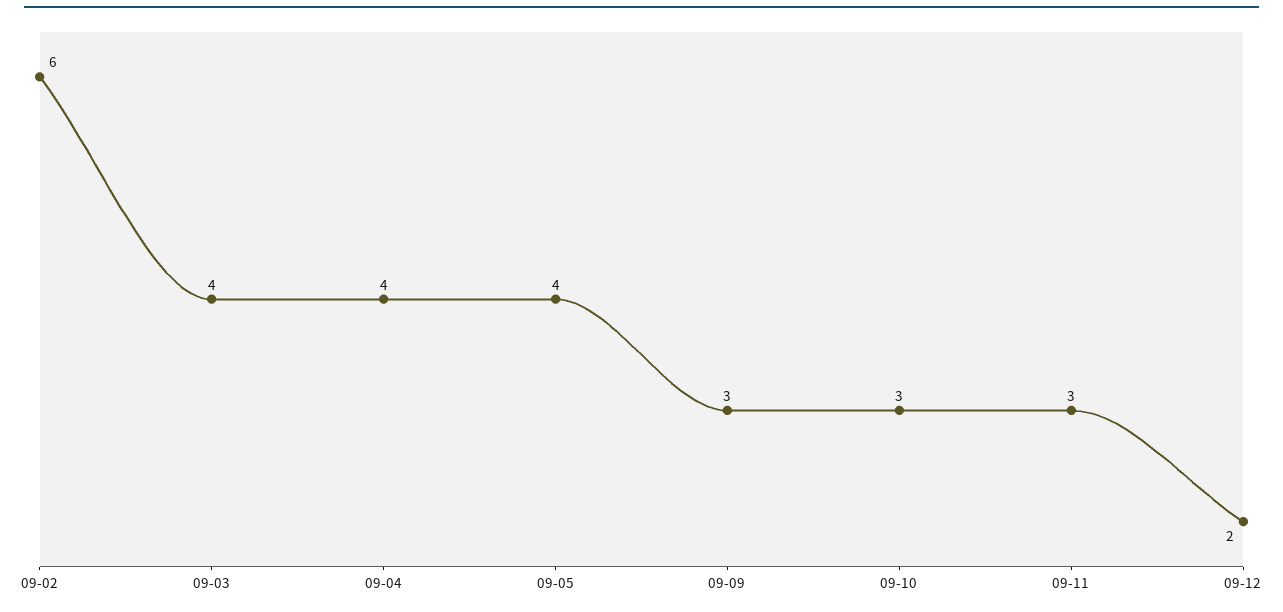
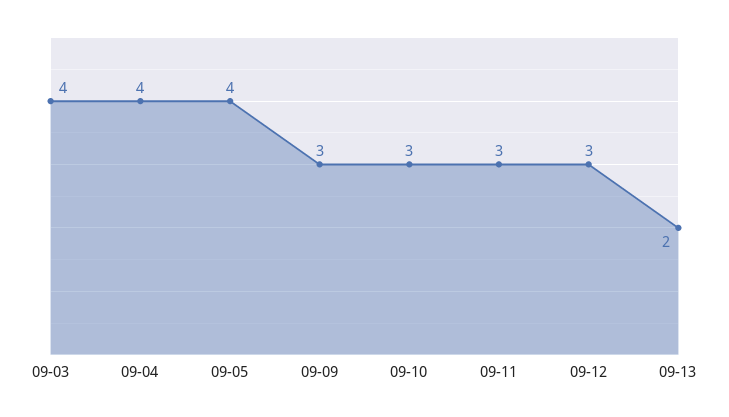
09-02: 6 -> none
09-12: 2 -> 3
09-13: none -> 2

